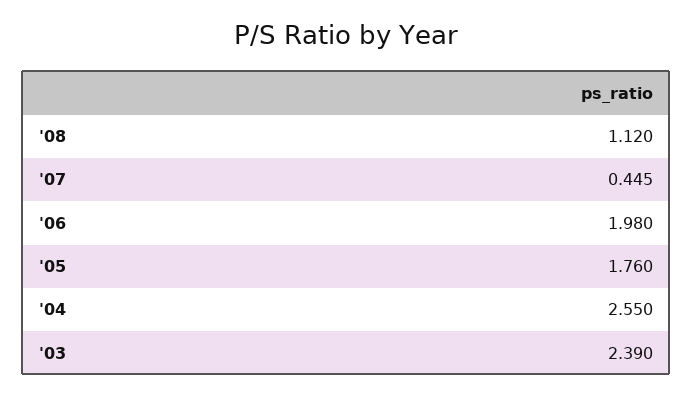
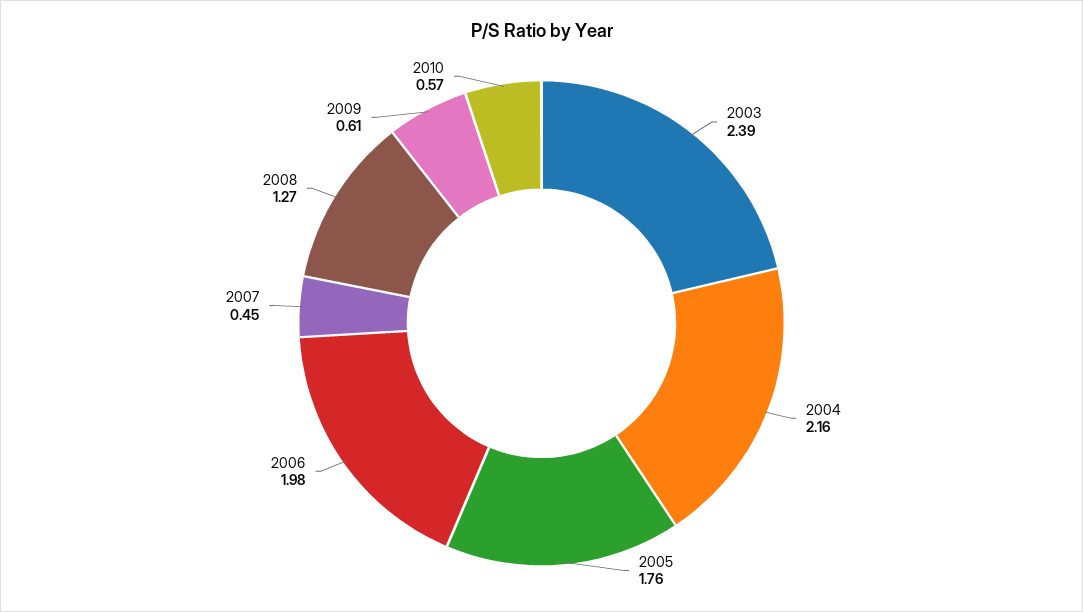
'08: 1.12 -> 1.27
'04: 2.55 -> 2.16
2009: none -> 0.61
2010: none -> 0.57

